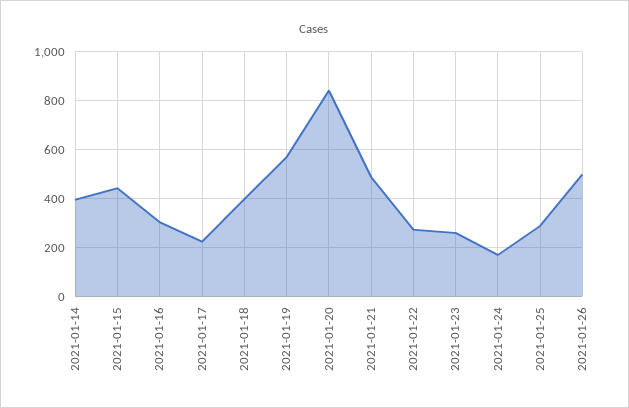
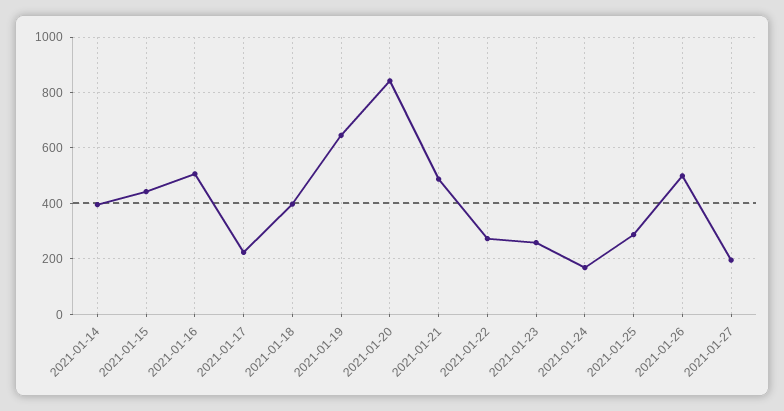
2021-01-16: 300 -> 500
2021-01-19: 575 -> 650
2021-01-27: none -> 200

